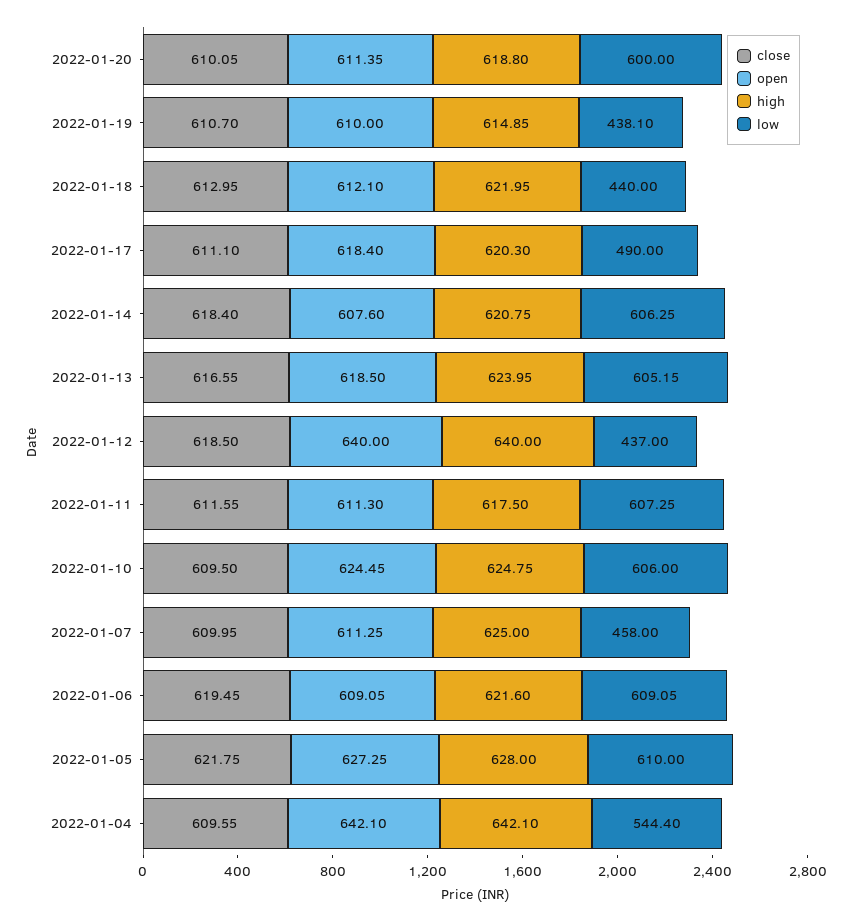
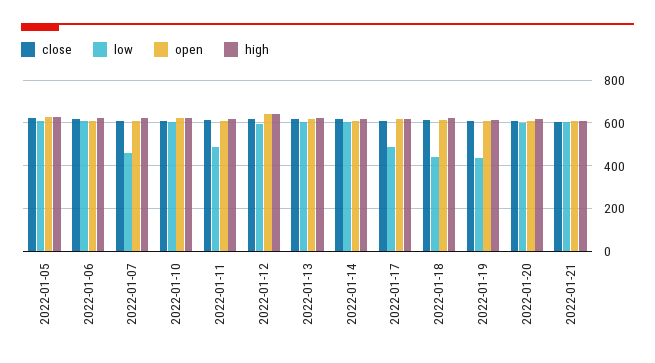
low, 2022-01-12: 437 -> 600
low, 2022-01-11: 607.25 -> 500
close, 2022-01-04: 609.55 -> none
open, 2022-01-04: 642.1 -> none
high, 2022-01-04: 642.1 -> none
low, 2022-01-04: 544.4 -> none
close, 2022-01-21: none -> 600
low, 2022-01-21: none -> 600
open, 2022-01-21: none -> 600
high, 2022-01-21: none -> 600

